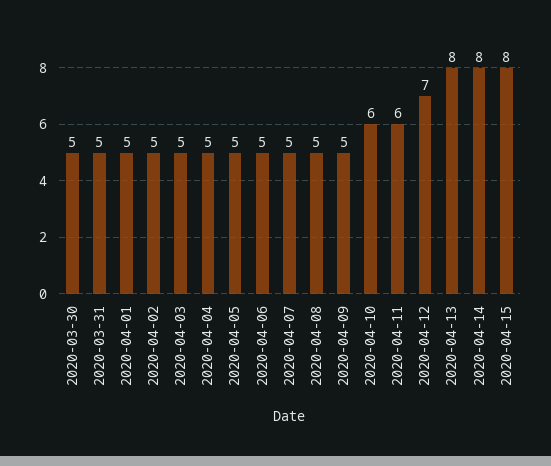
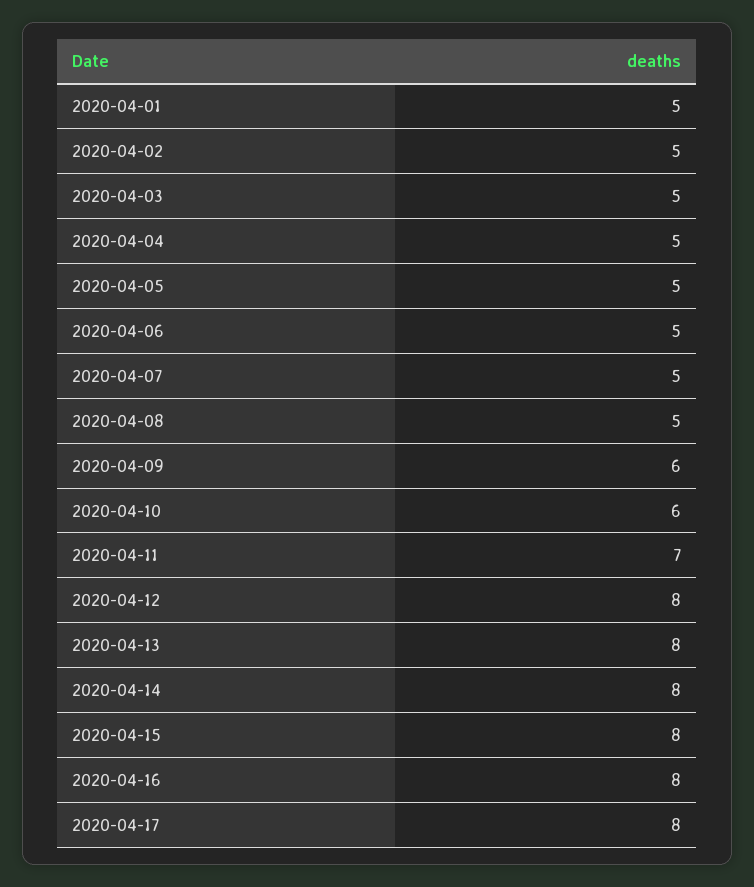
2020-03-30: 5 -> none
2020-03-31: 5 -> none
2020-04-09: 5 -> 6
2020-04-11: 6 -> 7
2020-04-12: 7 -> 8
2020-04-16: none -> 8
2020-04-17: none -> 8

